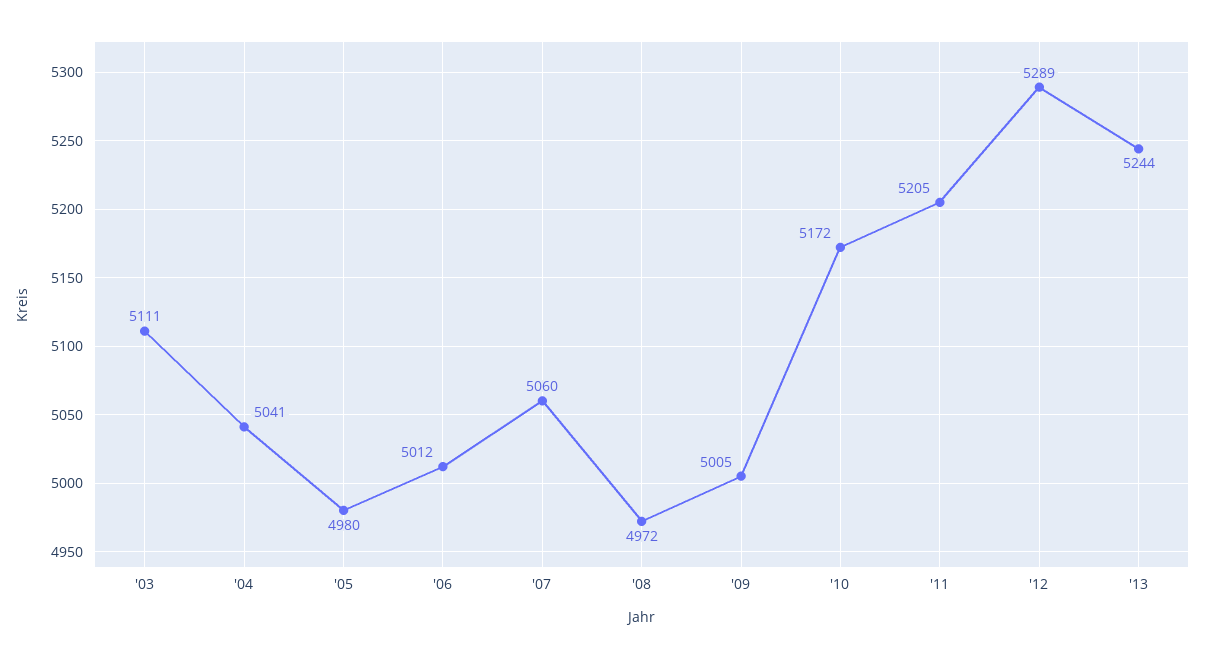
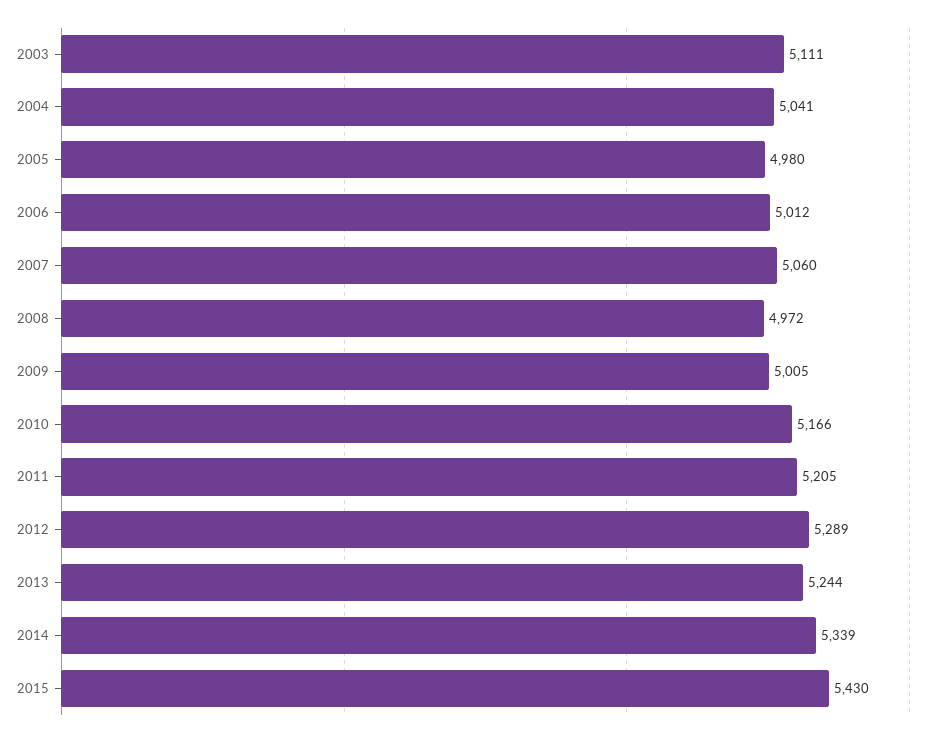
'10: 5172 -> 5166
2014: none -> 5339
2015: none -> 5430

